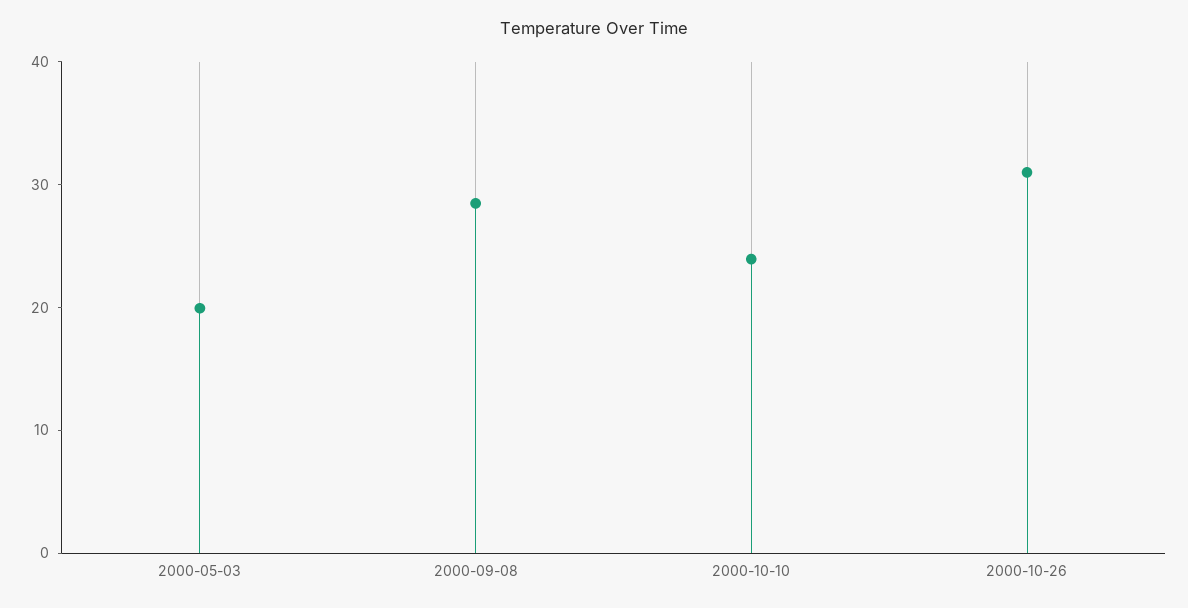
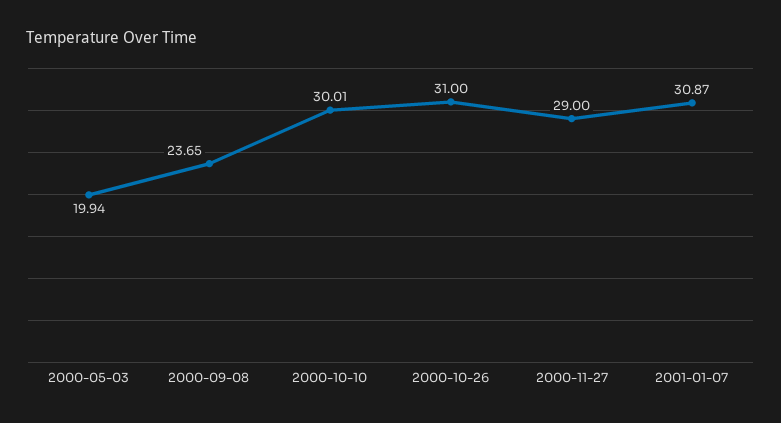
2000-09-08: 28 -> 23.65
2000-10-10: 24 -> 30.01
2000-11-27: none -> 29
2001-01-07: none -> 30.87

